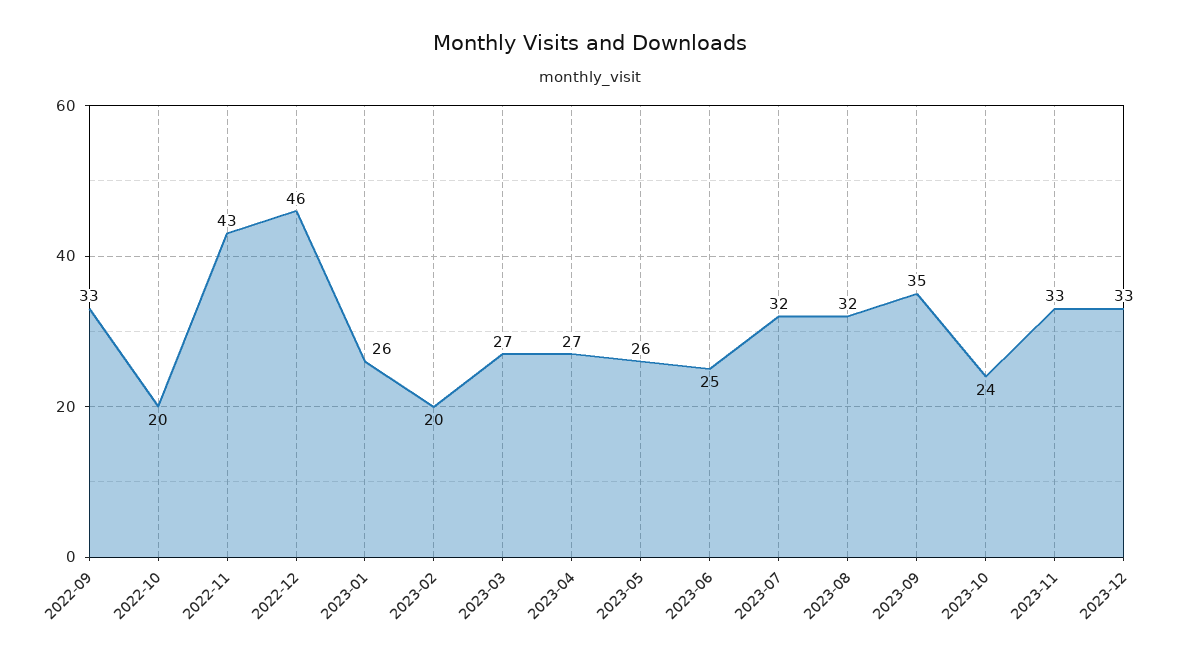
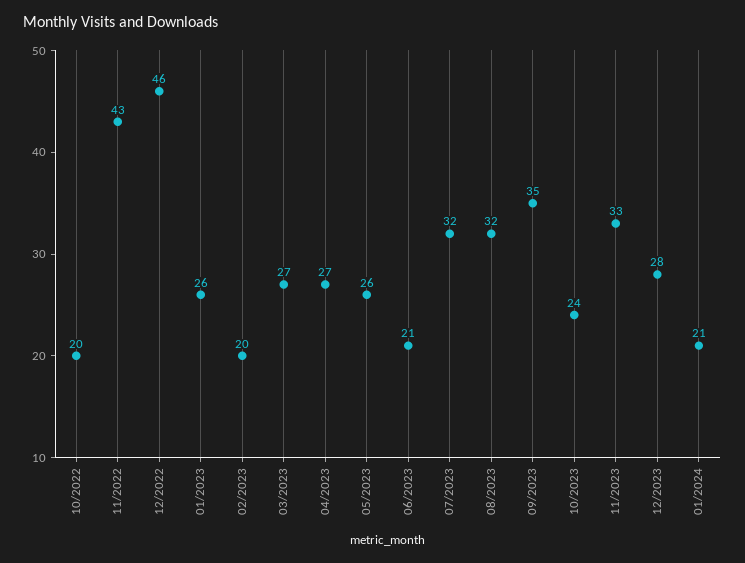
2022-09: 33 -> none
2023-06: 25 -> 21
2023-12: 33 -> 28
01/2024: none -> 21

